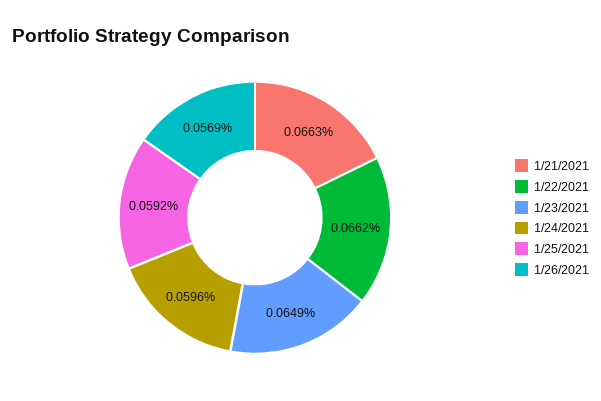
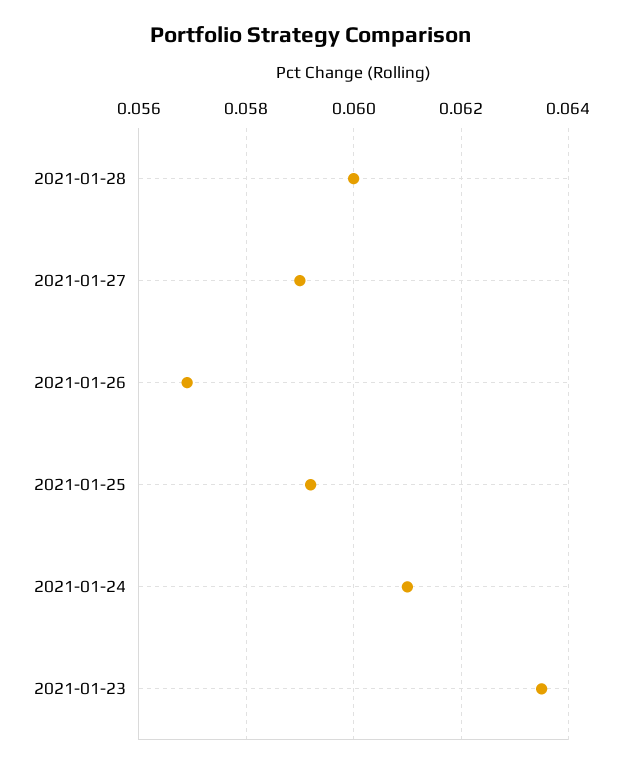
1/21/2021: 0.0663 -> none
1/22/2021: 0.0662 -> none
1/23/2021: 0.0649 -> 0.0635
1/24/2021: 0.0596 -> 0.061
2021-01-28: none -> 0.06
2021-01-27: none -> 0.059

